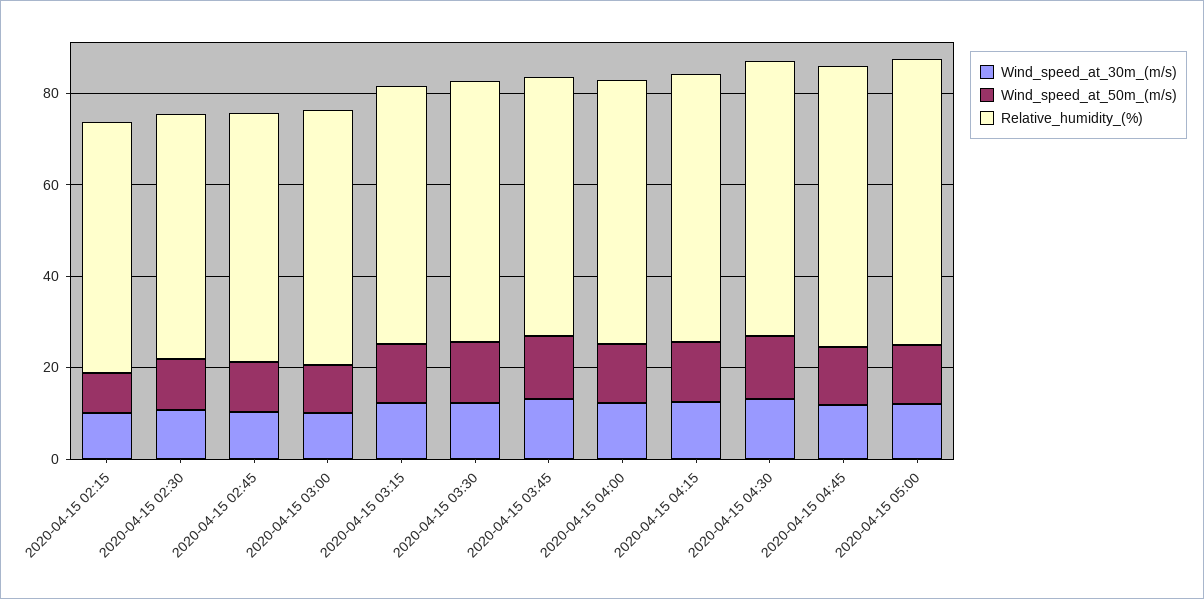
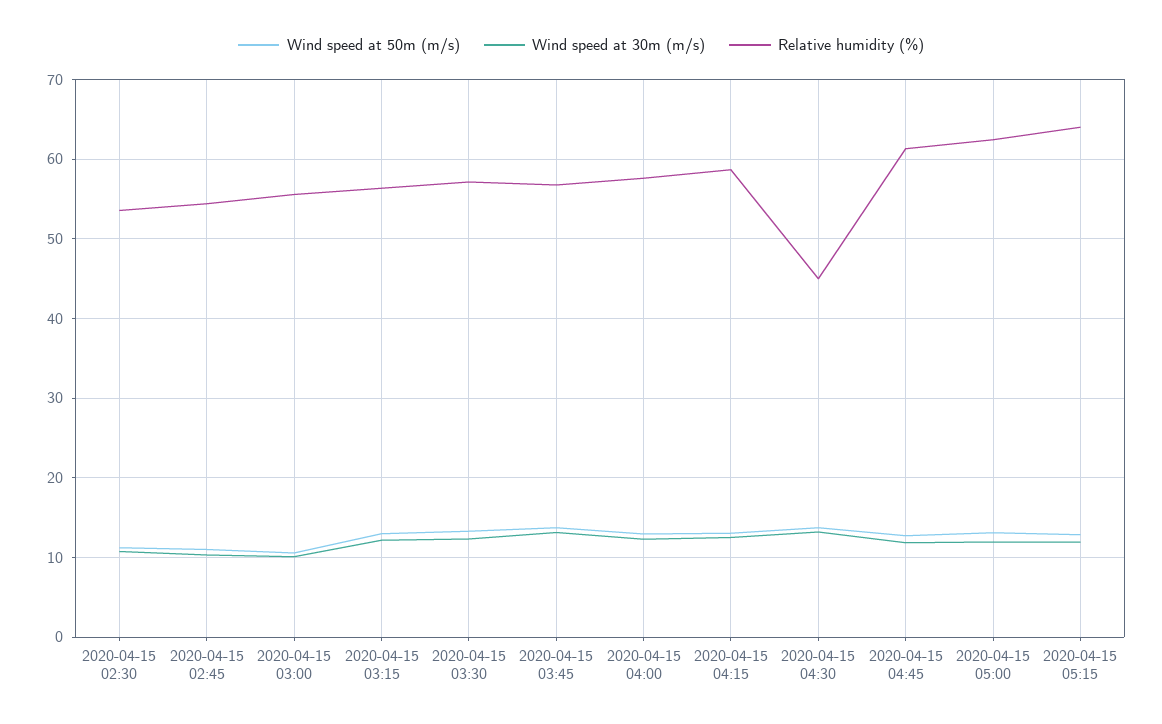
Wind_speed_at_30m_(m/s), 2020-04-15 02:15: 10 -> none
Wind_speed_at_50m_(m/s), 2020-04-15 02:15: 10 -> none
Relative_humidity_(%), 2020-04-15 02:15: 55 -> none
Relative_humidity_(%), 2020-04-15 04:30: 60 -> 45
Wind_speed_at_50m_(m/s), 2020-04-15 05:15: none -> 13
Wind_speed_at_30m_(m/s), 2020-04-15 05:15: none -> 12
Relative_humidity_(%), 2020-04-15 05:15: none -> 64

